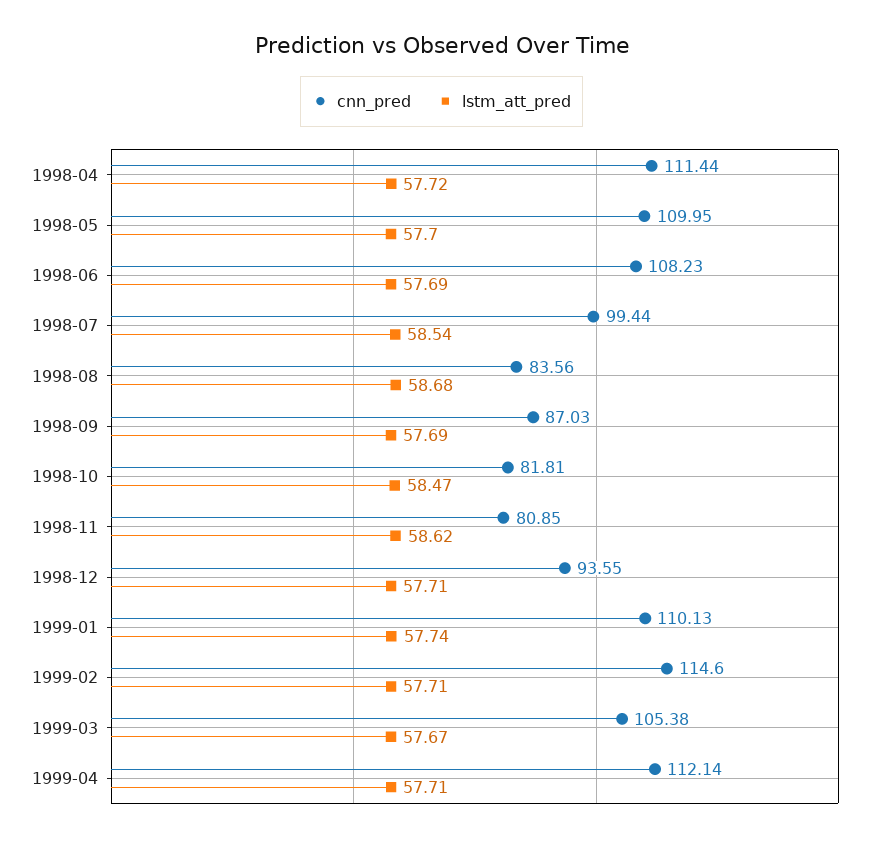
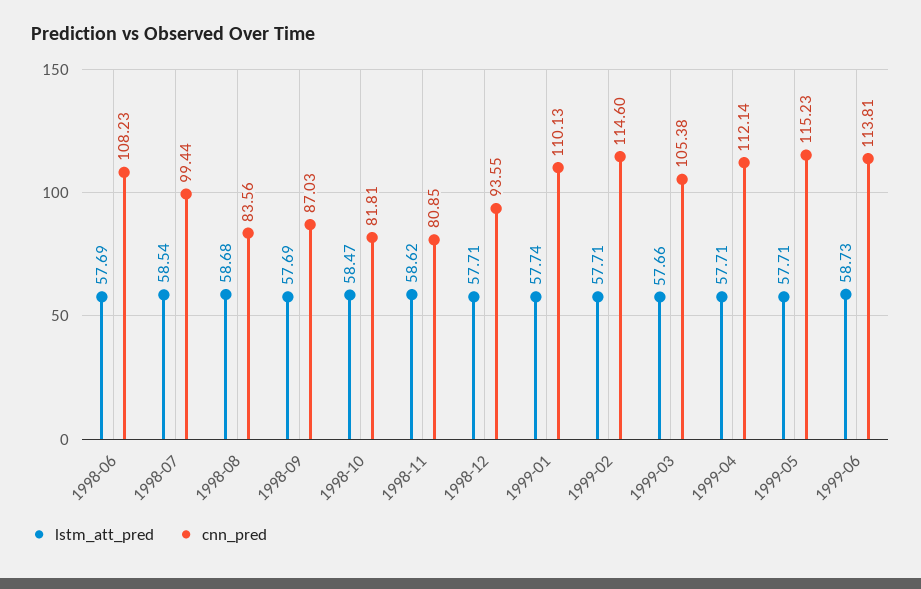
cnn_pred, 1998-04: 111.44 -> none
lstm_att_pred, 1998-04: 57.72 -> none
cnn_pred, 1998-05: 109.95 -> none
lstm_att_pred, 1998-05: 57.7 -> none
lstm_att_pred, 1999-03: 57.67 -> 57.66
lstm_att_pred, 1999-05: none -> 57.71
cnn_pred, 1999-05: none -> 115.23
lstm_att_pred, 1999-06: none -> 58.73
cnn_pred, 1999-06: none -> 113.81

